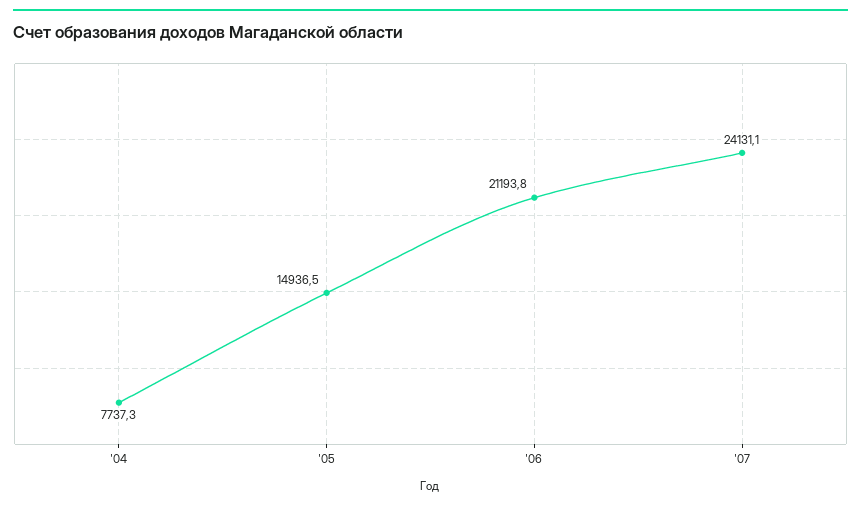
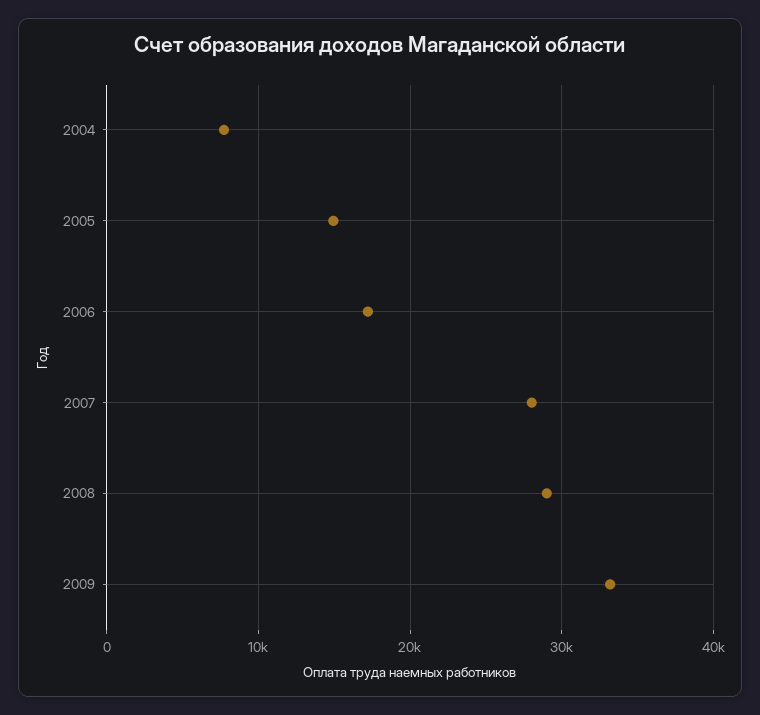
'06: 21193.8 -> 17000
'07: 24131.1 -> 28000
2008: none -> 29000
2009: none -> 33000

